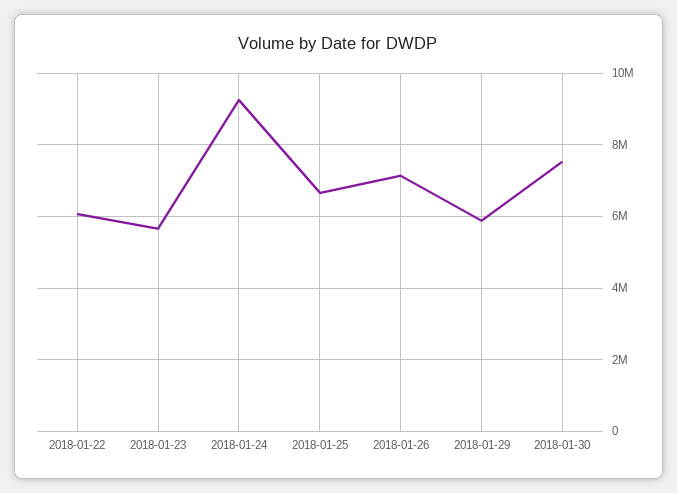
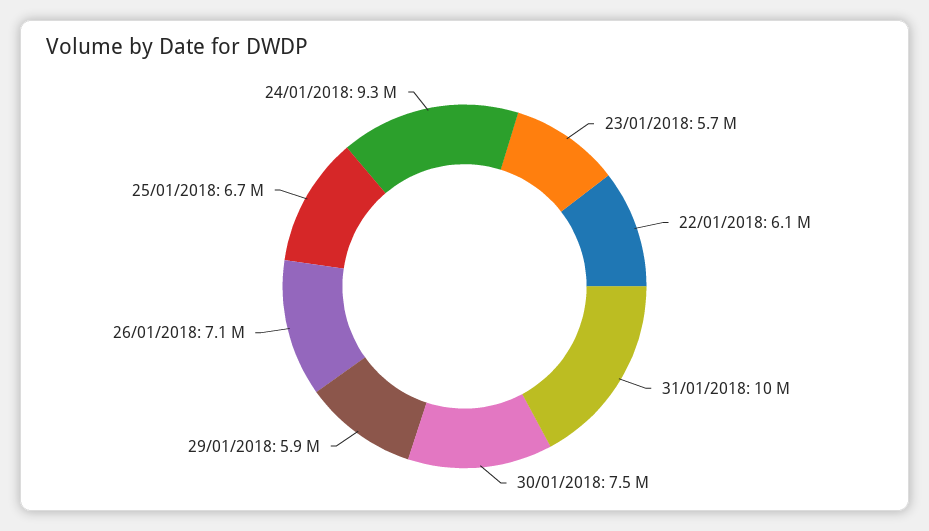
31/01/2018: none -> 10000000

